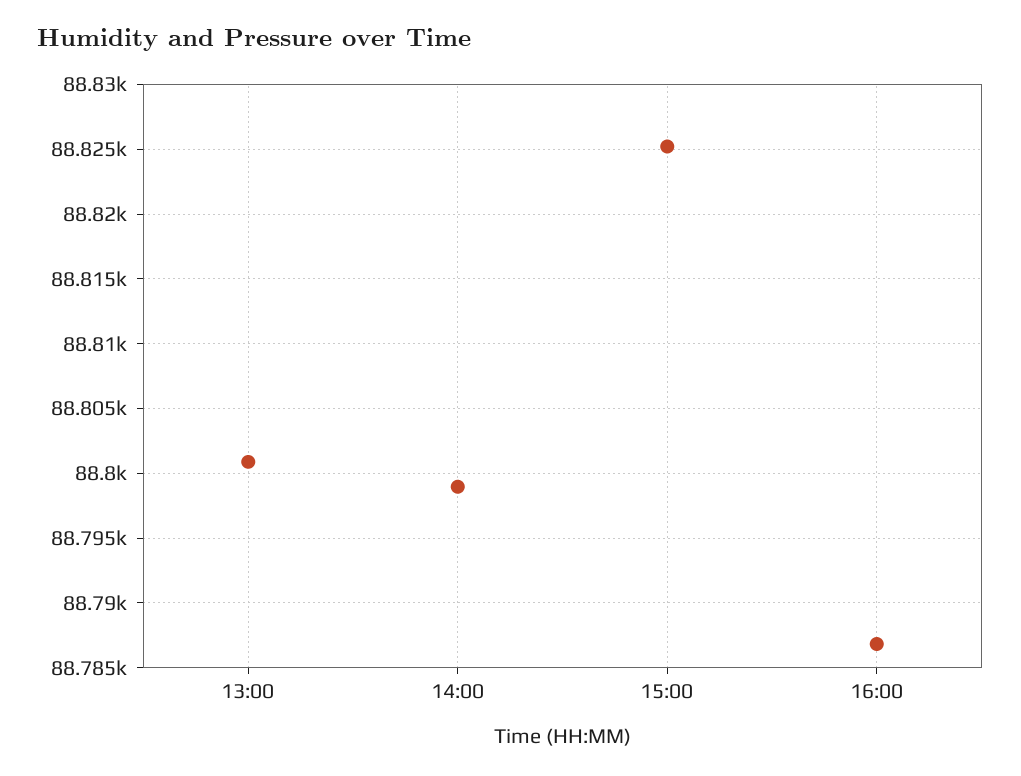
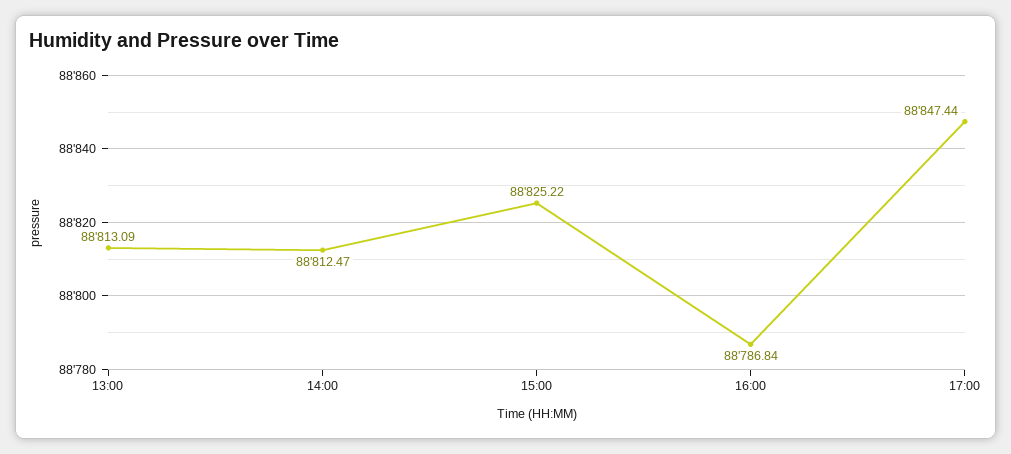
13:00: 88801 -> 88813.09
14:00: 88799 -> 88812.47
17:00: none -> 88847.44

